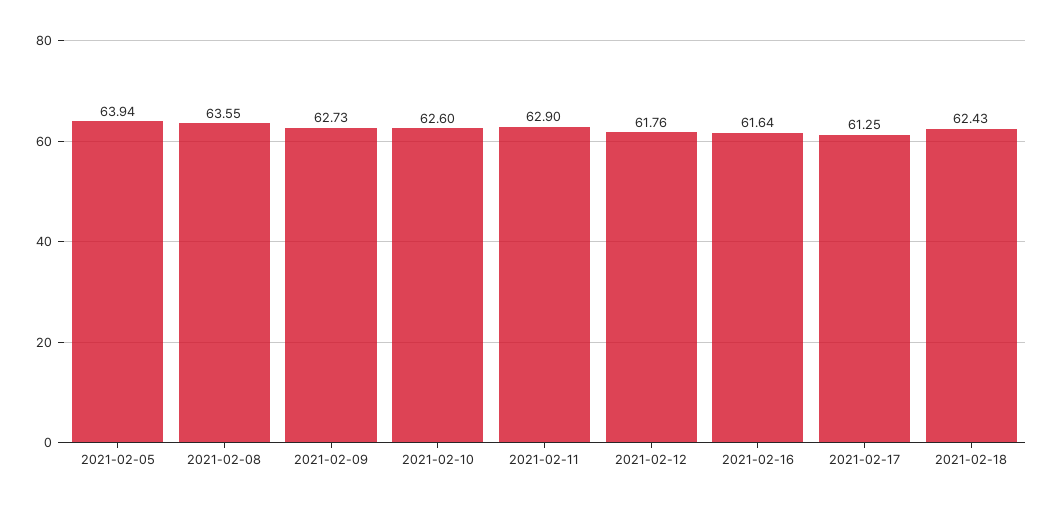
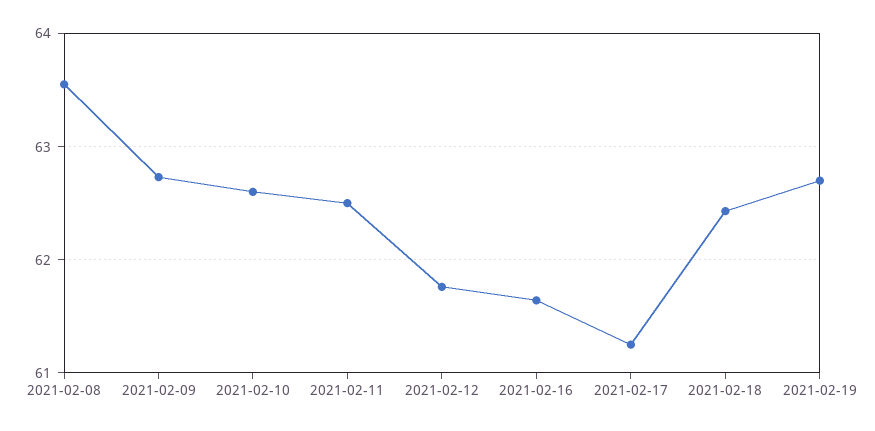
2021-02-05: 63.94 -> none
2021-02-11: 62.9 -> 62.5
2021-02-19: none -> 62.7

